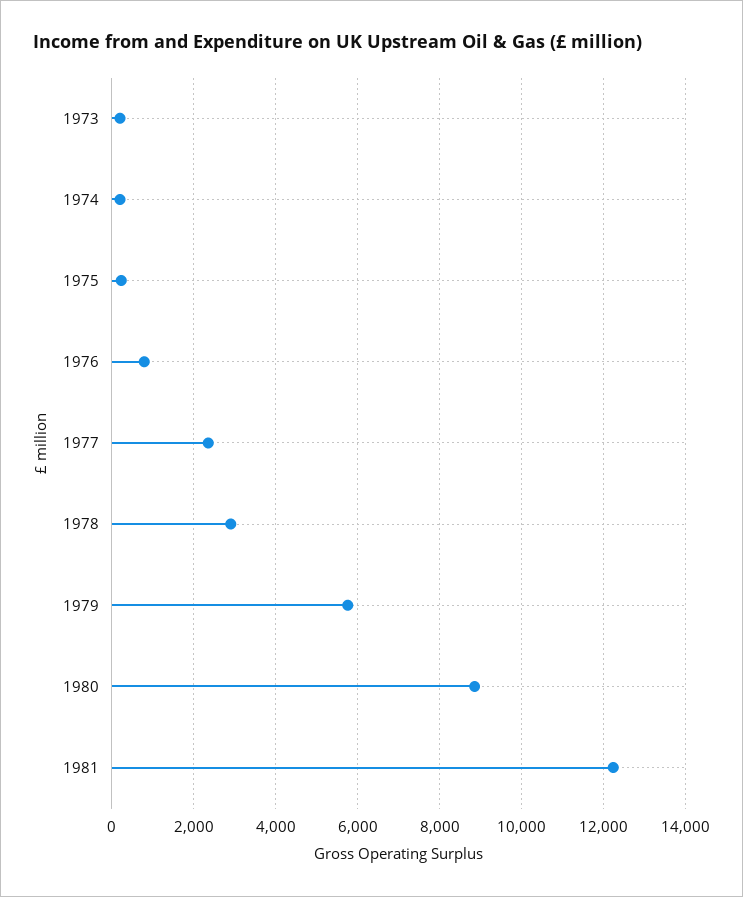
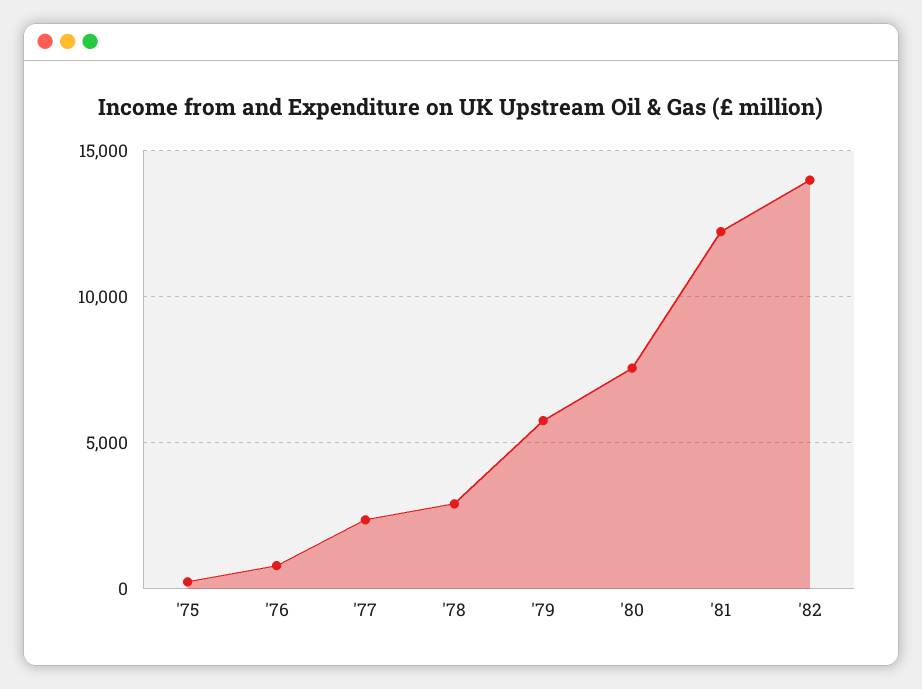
1973: 200 -> none
1974: 200 -> none
1980: 8800 -> 7500
'82: none -> 14000

